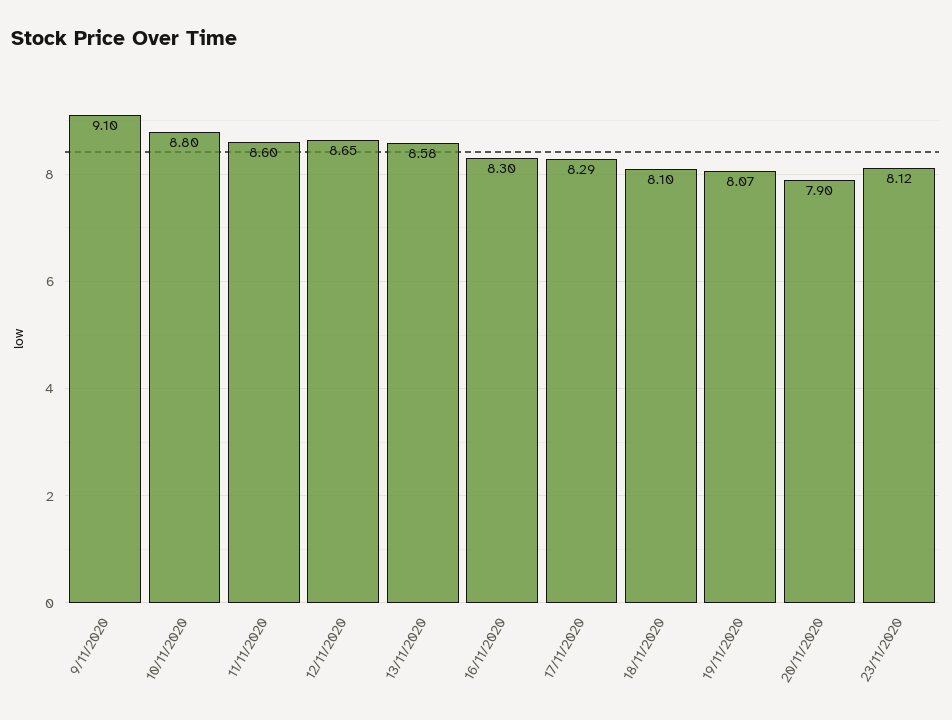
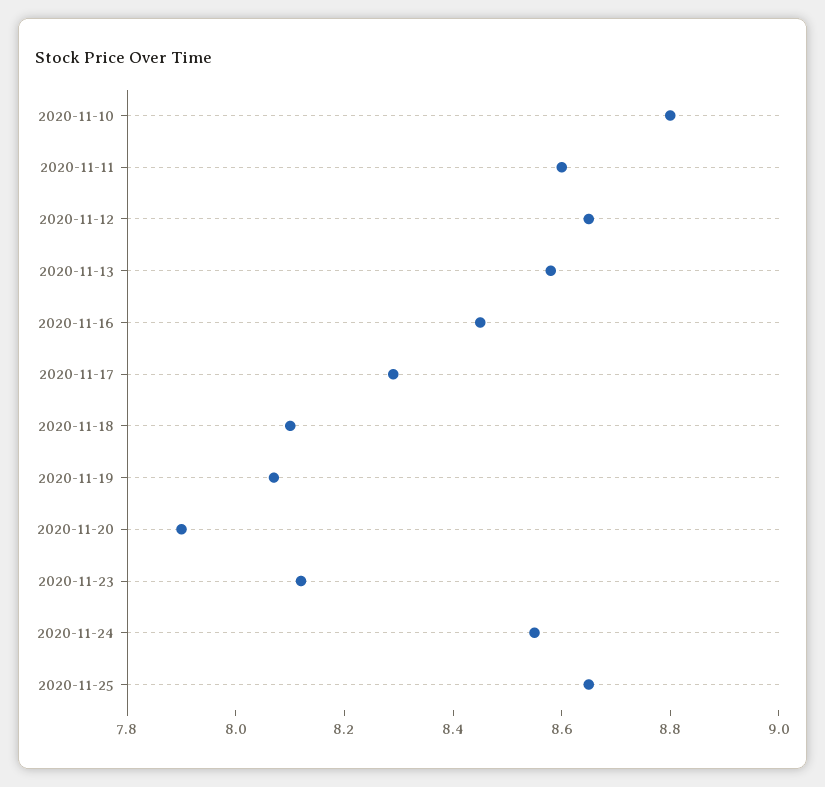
9/11/2020: 9.1 -> none
16/11/2020: 8.3 -> 8.45
2020-11-24: none -> 8.55
2020-11-25: none -> 8.65

